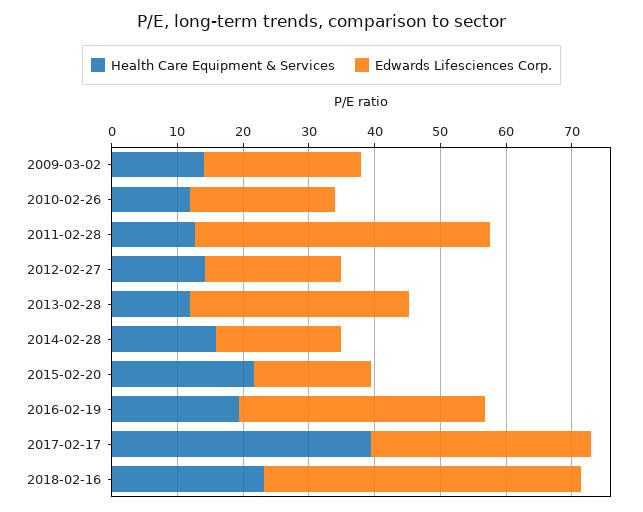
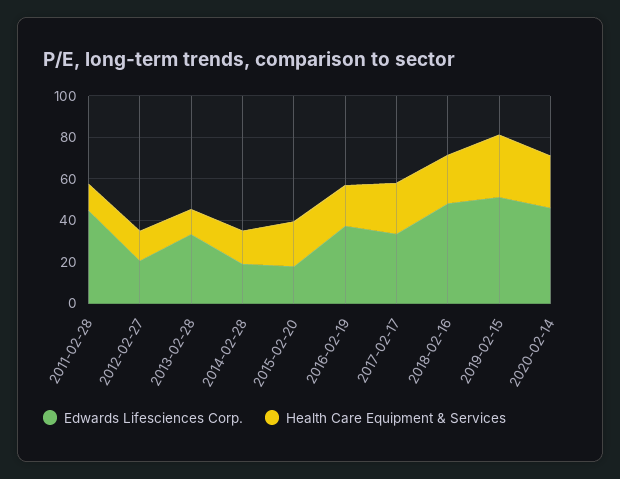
Health Care Equipment & Services, 2009-03-02: 14 -> none
Edwards Lifesciences Corp., 2009-03-02: 24 -> none
Health Care Equipment & Services, 2010-02-26: 12 -> none
Edwards Lifesciences Corp., 2010-02-26: 22 -> none
Health Care Equipment & Services, 2017-02-17: 40 -> 25
Edwards Lifesciences Corp., 2019-02-15: none -> 50
Health Care Equipment & Services, 2019-02-15: none -> 30
Edwards Lifesciences Corp., 2020-02-14: none -> 45
Health Care Equipment & Services, 2020-02-14: none -> 25

